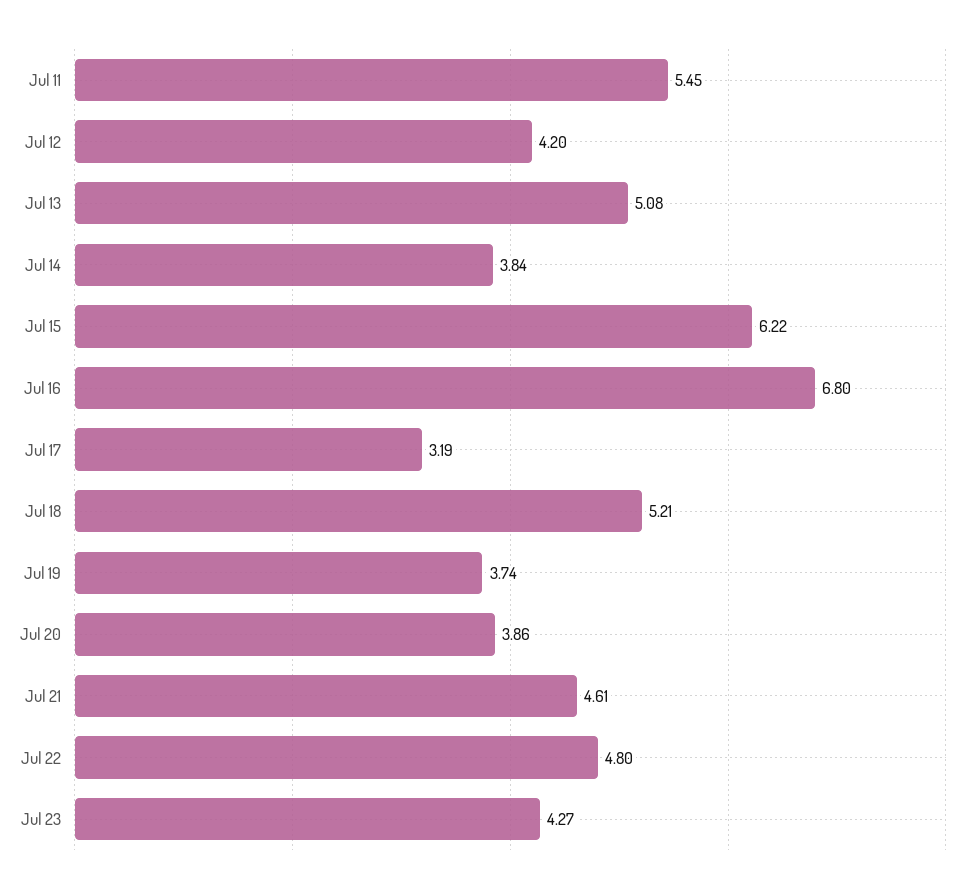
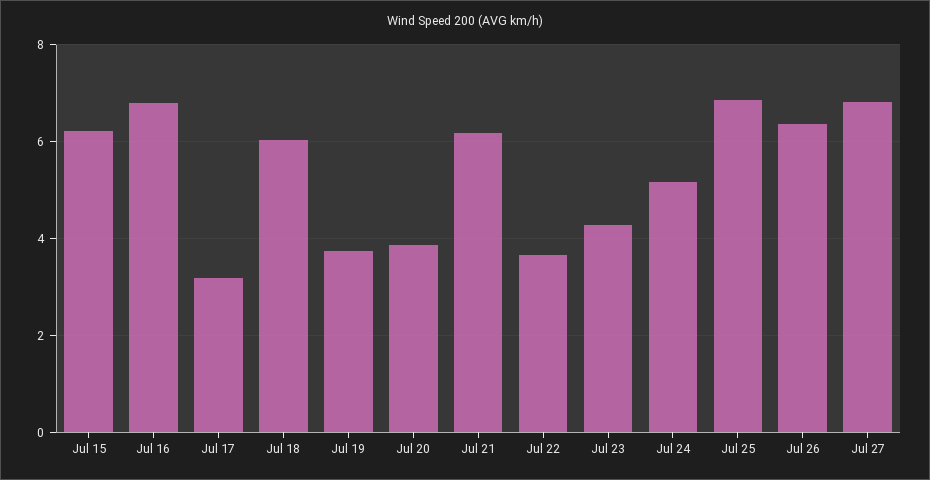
Jul 11: 5.45 -> none
Jul 12: 4.2 -> none
Jul 13: 5.08 -> none
Jul 14: 3.84 -> none
Jul 18: 5.21 -> 6
Jul 21: 4.61 -> 6.2
Jul 22: 4.8 -> 3.6
Jul 24: none -> 5.2
Jul 25: none -> 6.8
Jul 26: none -> 6.4
Jul 27: none -> 6.8

